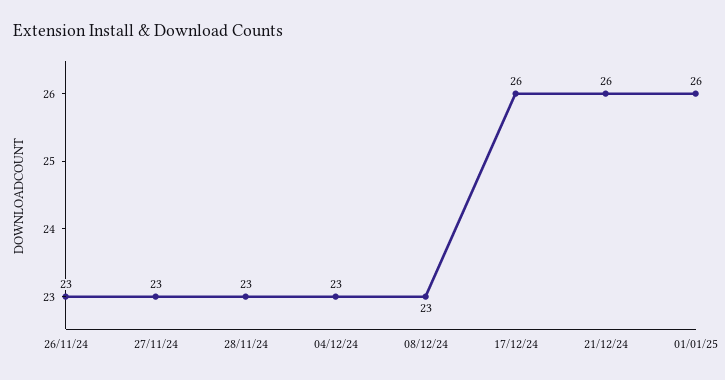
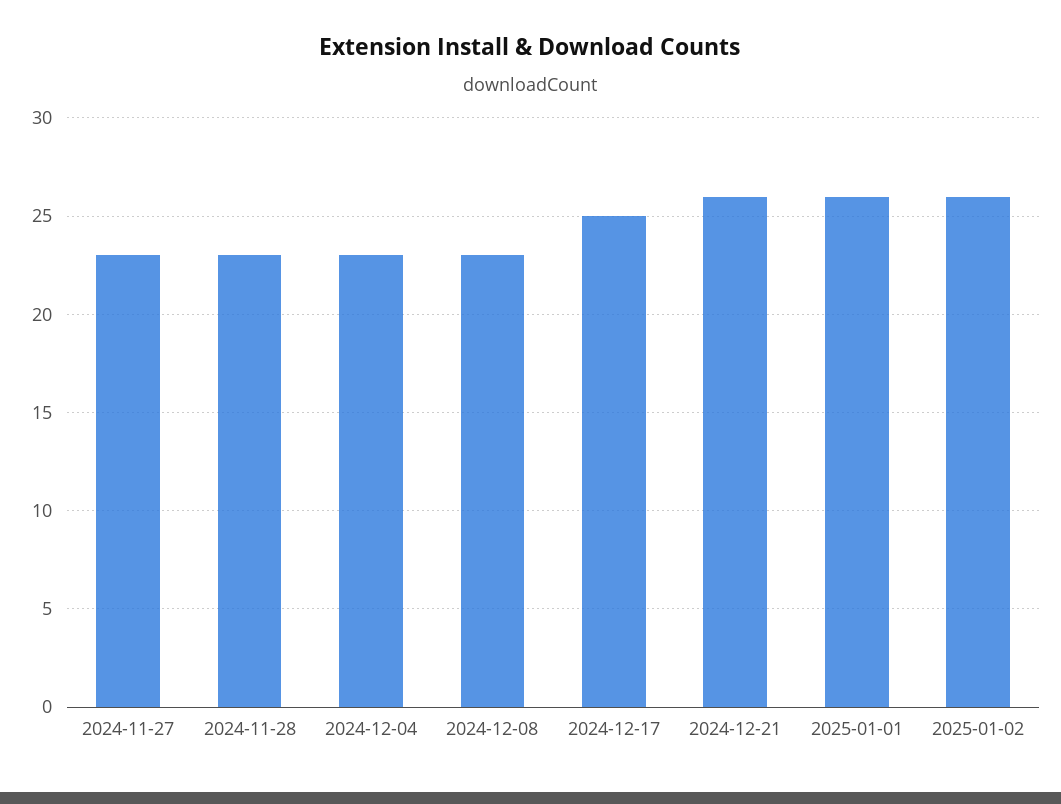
26/11/24: 23 -> none
17/12/24: 26 -> 25
2025-01-02: none -> 26

